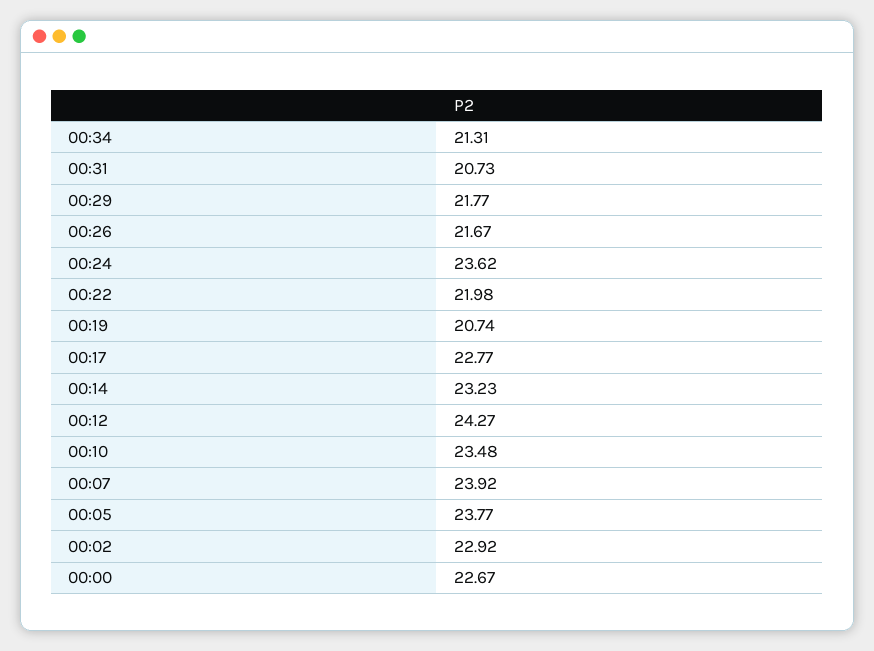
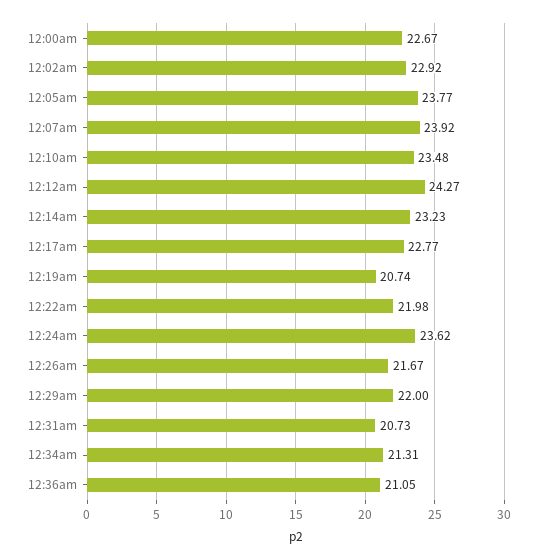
00:29: 21.77 -> 22
12:36am: none -> 21.05

